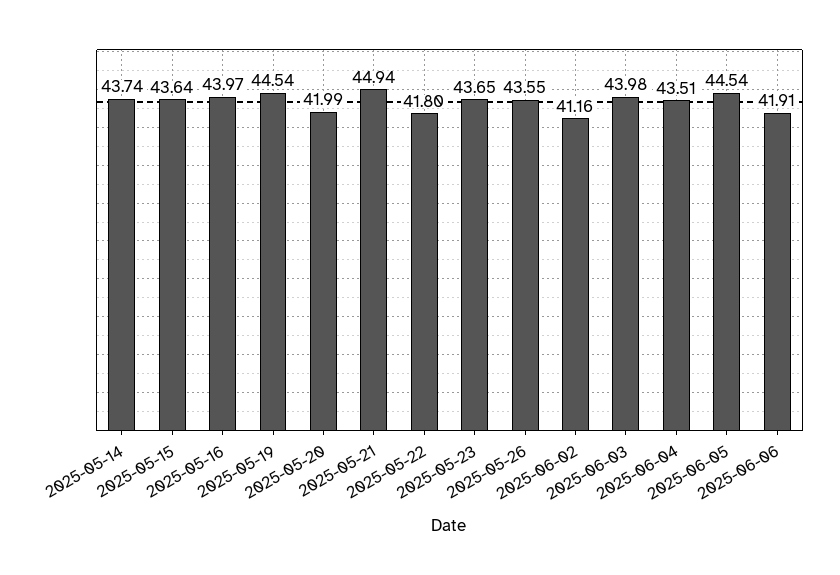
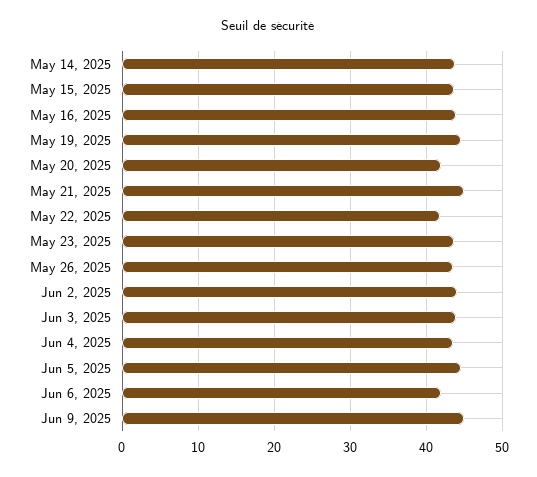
2025-06-02: 41.16 -> 44
Jun 9, 2025: none -> 45

